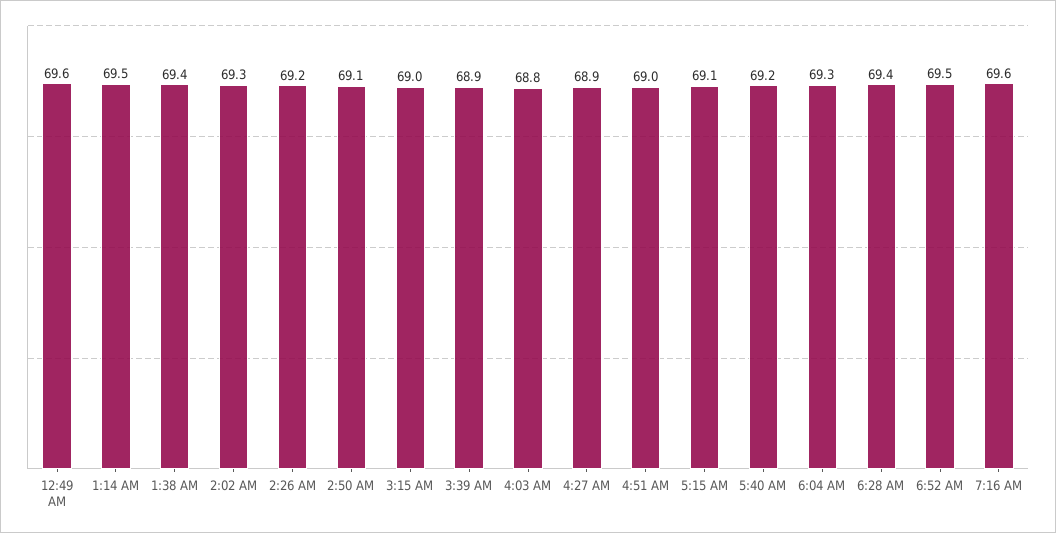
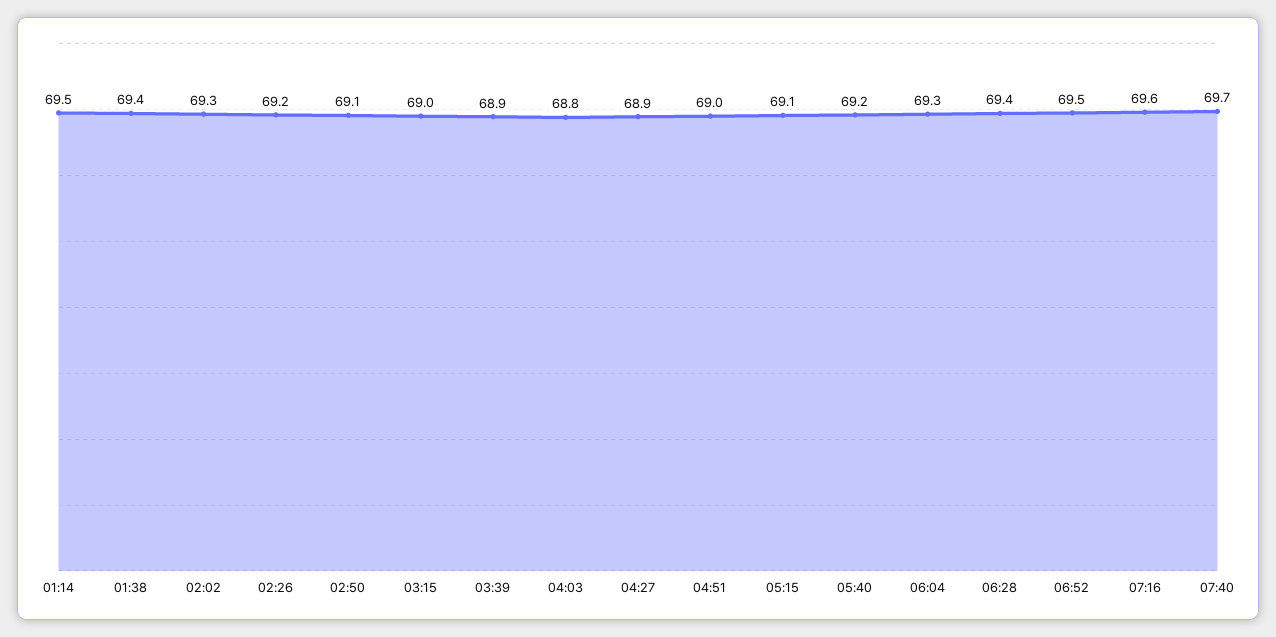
12:49 AM: 69.6 -> none
07:40: none -> 69.7

